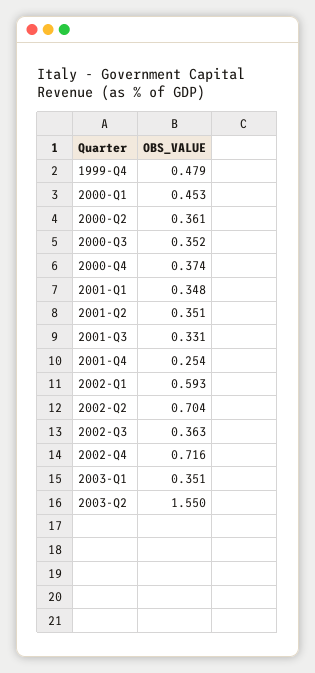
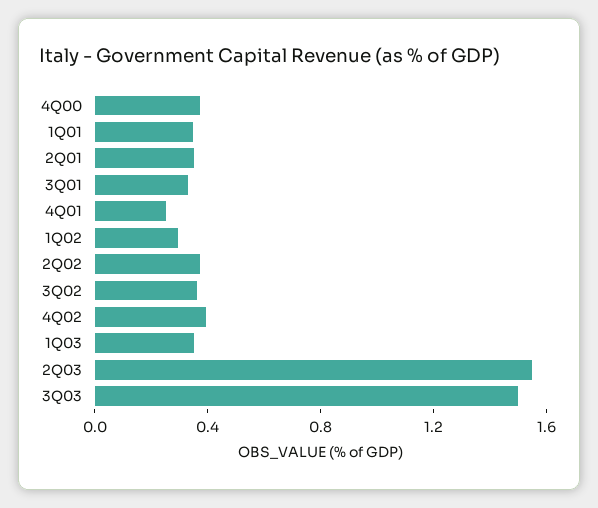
1999-Q4: 0.479 -> none
2000-Q1: 0.453 -> none
2000-Q2: 0.361 -> none
2000-Q3: 0.352 -> none
2002-Q1: 0.593 -> 0.3
2002-Q2: 0.704 -> 0.4
2002-Q4: 0.716 -> 0.4
3Q03: none -> 1.5

